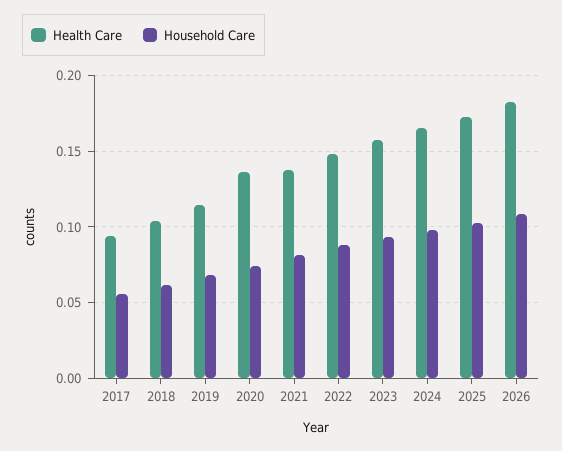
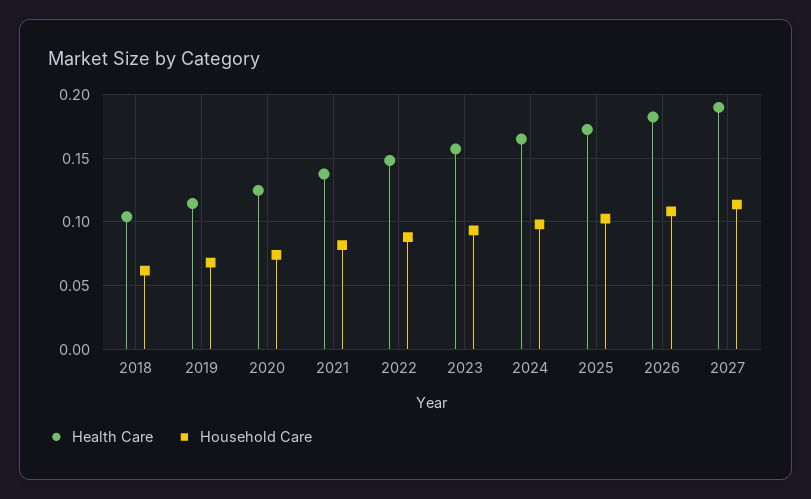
Health Care, 2017: 0.095 -> none
Household Care, 2017: 0.055 -> none
Health Care, 2020: 0.135 -> 0.125
Health Care, 2027: none -> 0.19
Household Care, 2027: none -> 0.115

